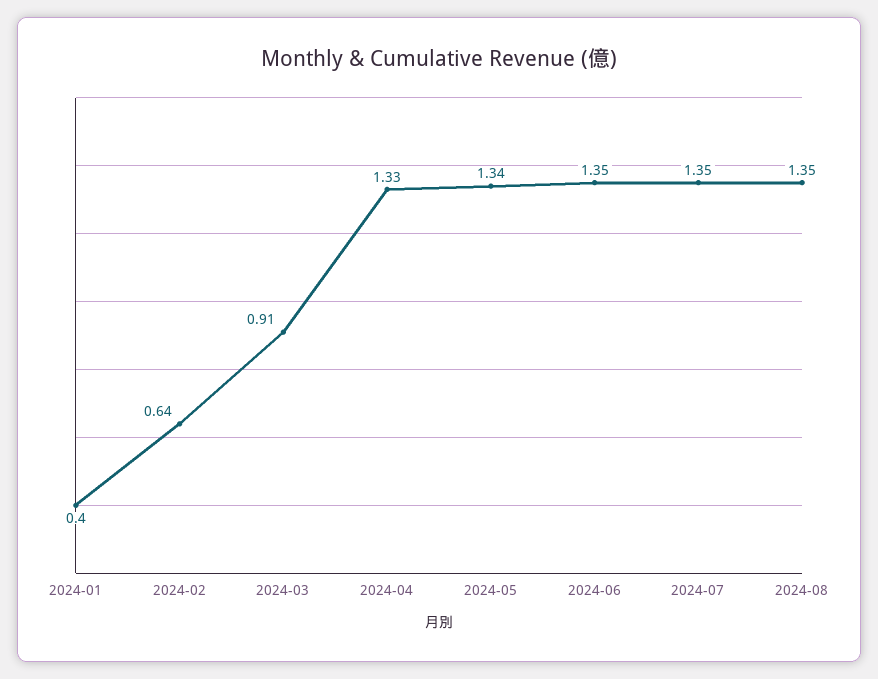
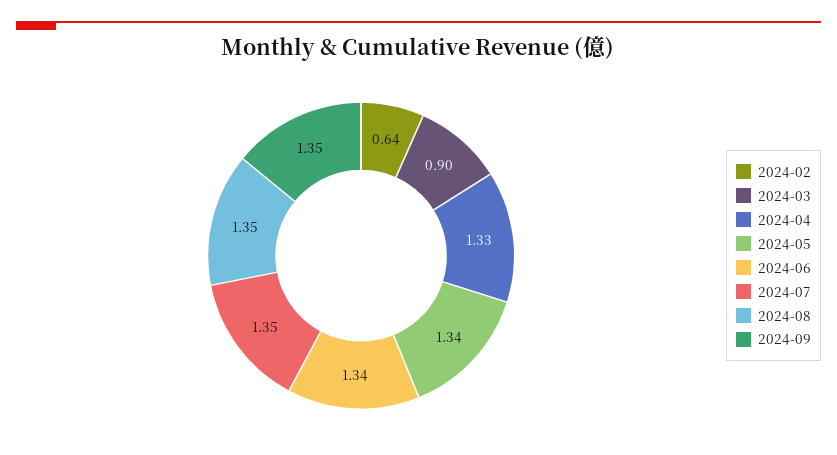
2024-01: 0.4 -> none
2024-03: 0.91 -> 0.9
2024-06: 1.35 -> 1.34
2024-09: none -> 1.35

